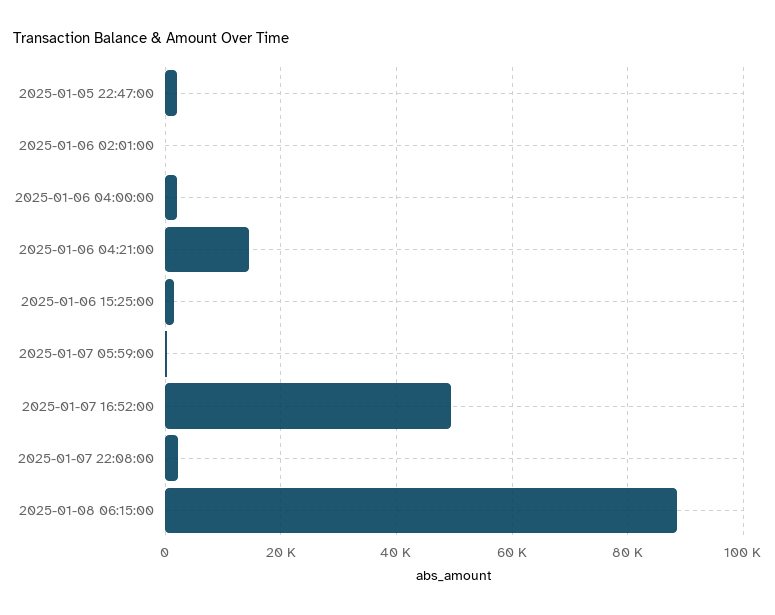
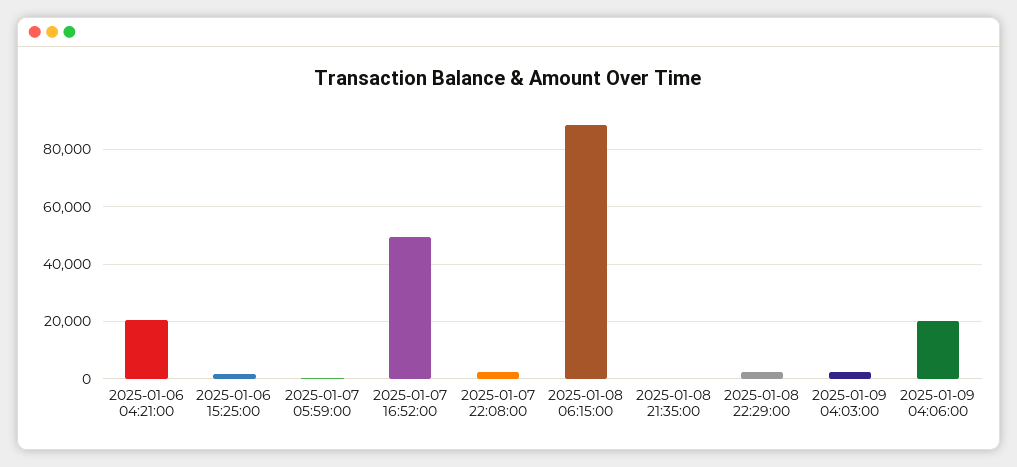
2025-01-05 22:47:00: 2000 -> none
2025-01-06 02:01:00: 0 -> none
2025-01-06 04:00:00: 2000 -> none
2025-01-06 04:21:00: 14000 -> 20000
2025-01-08 21:35:00: none -> 0
2025-01-08 22:29:00: none -> 2500
2025-01-09 04:03:00: none -> 2500
2025-01-09 04:06:00: none -> 20000

